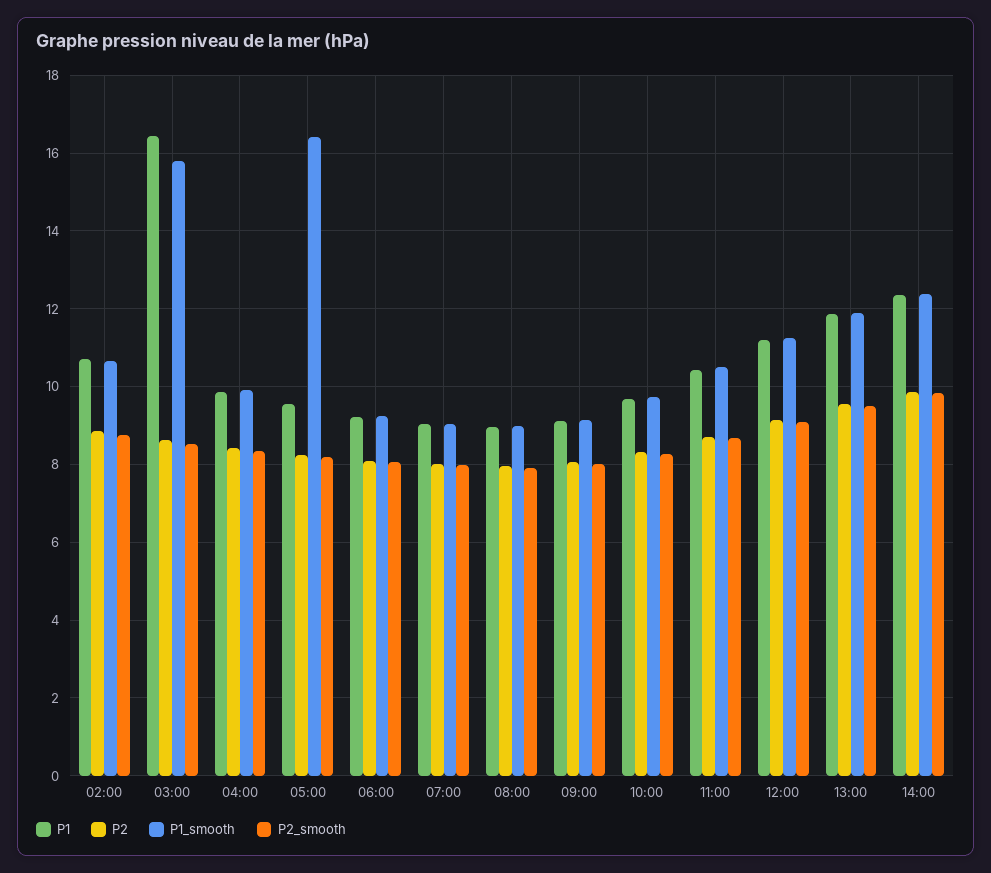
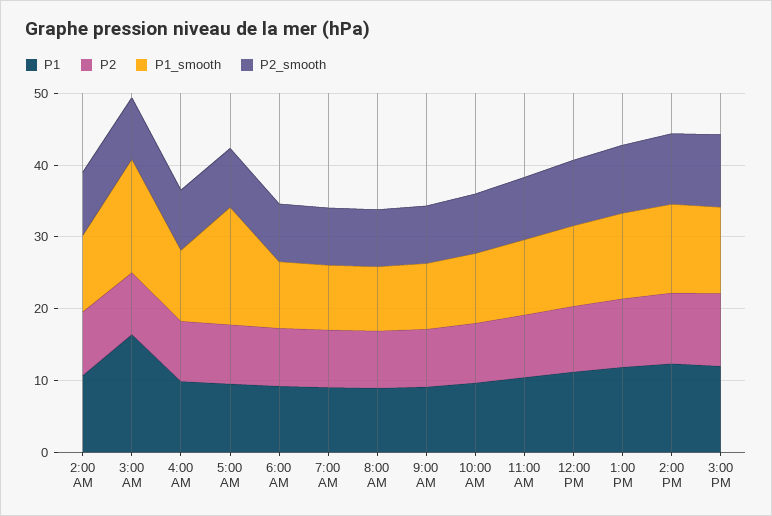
P1, 3:00 PM: none -> 12
P2, 3:00 PM: none -> 10
P1_smooth, 3:00 PM: none -> 12
P2_smooth, 3:00 PM: none -> 10

